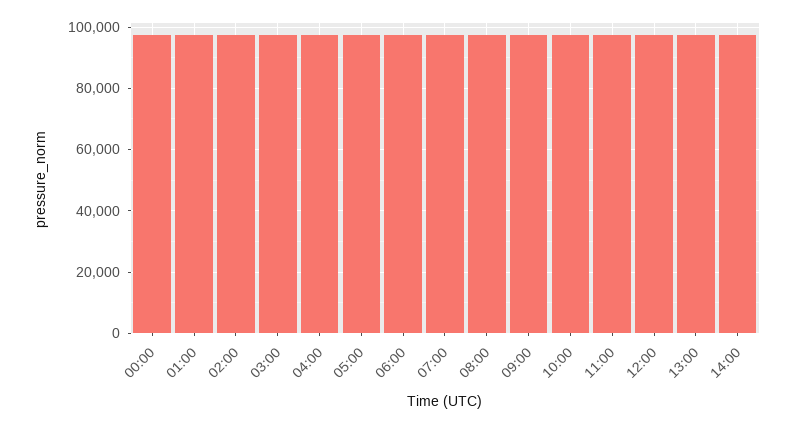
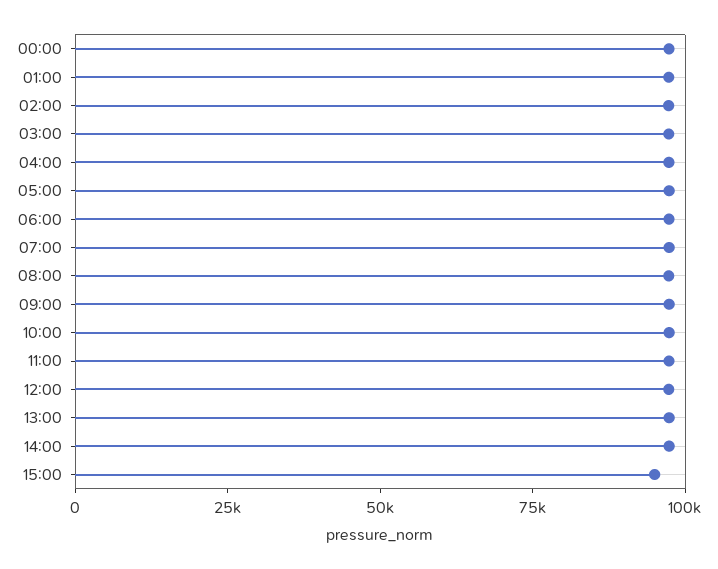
15:00: none -> 95000

